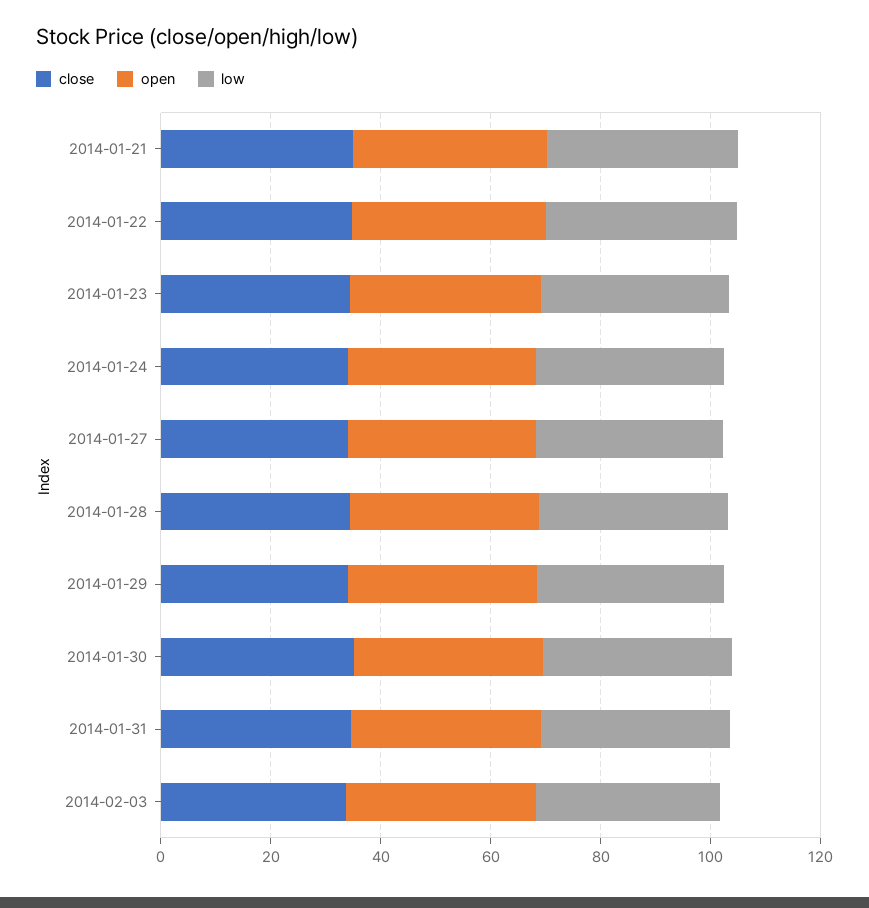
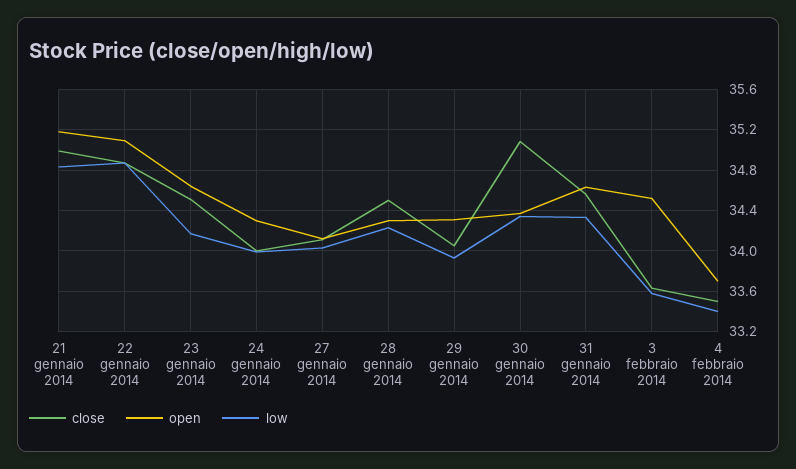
close, 4 febbraio 2014: none -> 33.5
open, 4 febbraio 2014: none -> 33.7
low, 4 febbraio 2014: none -> 33.4

